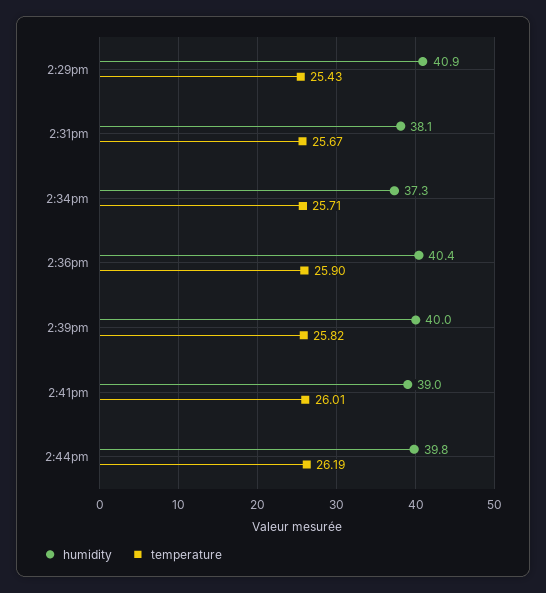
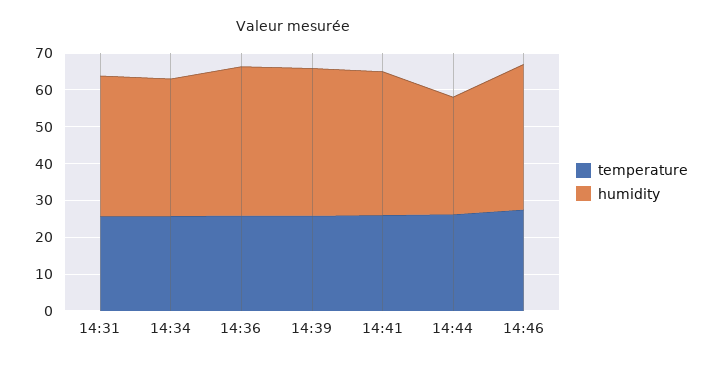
humidity, 2:29pm: 40.9 -> none
temperature, 2:29pm: 25.43 -> none
humidity, 2:44pm: 39.8 -> 32.5
temperature, 14:46: none -> 27.5
humidity, 14:46: none -> 40

